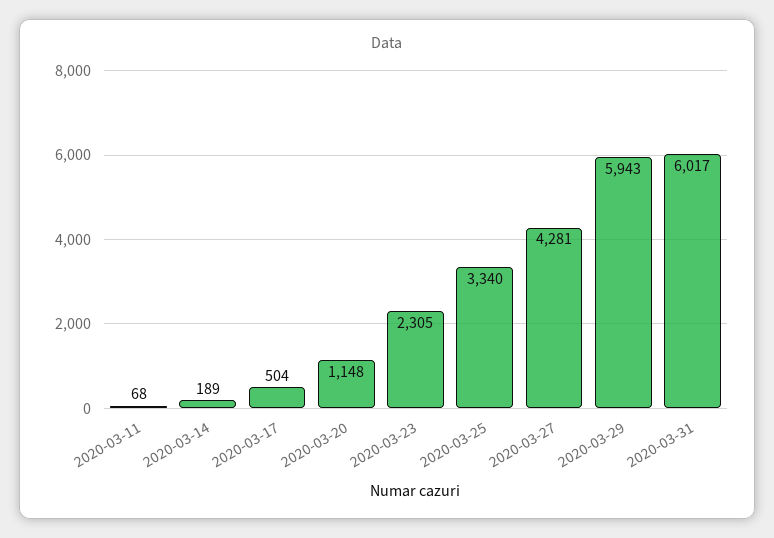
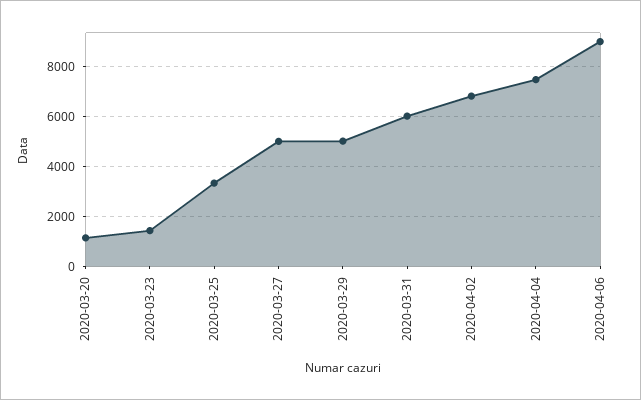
2020-03-11: 68 -> none
2020-03-14: 189 -> none
2020-03-17: 504 -> none
2020-03-23: 2305 -> 1500
2020-03-27: 4281 -> 5000
2020-03-29: 5943 -> 5000
2020-04-02: none -> 6750
2020-04-04: none -> 7500
2020-04-06: none -> 9000

